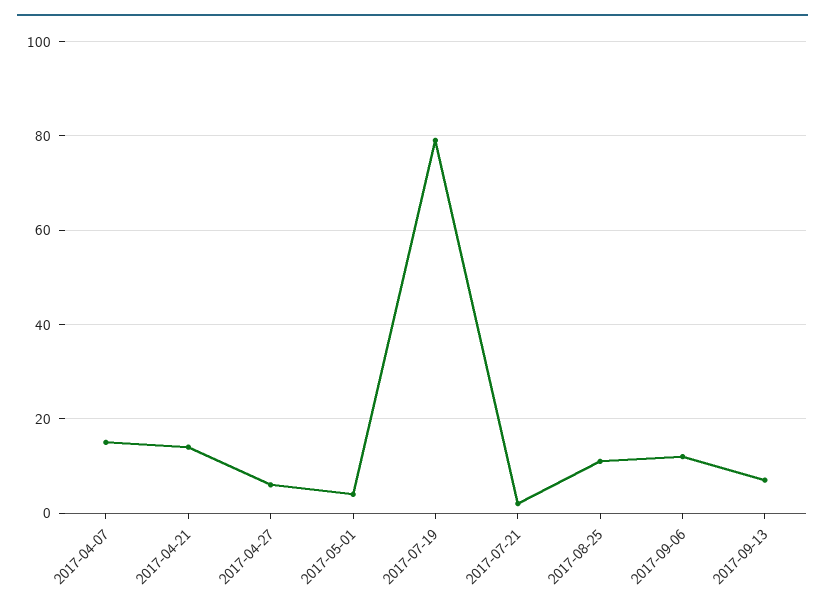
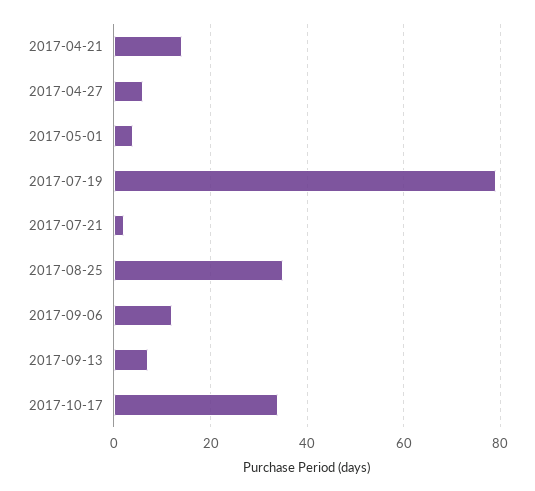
2017-04-07: 15 -> none
2017-08-25: 10 -> 35
2017-10-17: none -> 35

